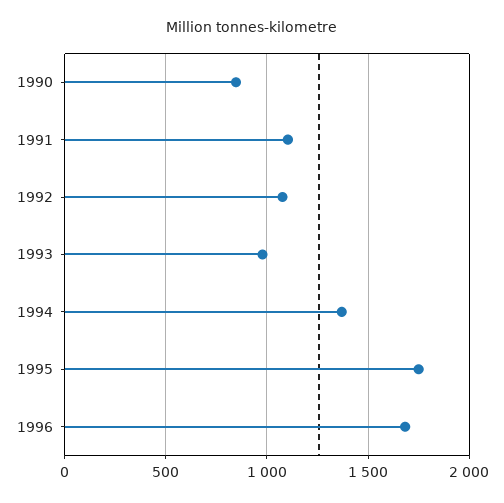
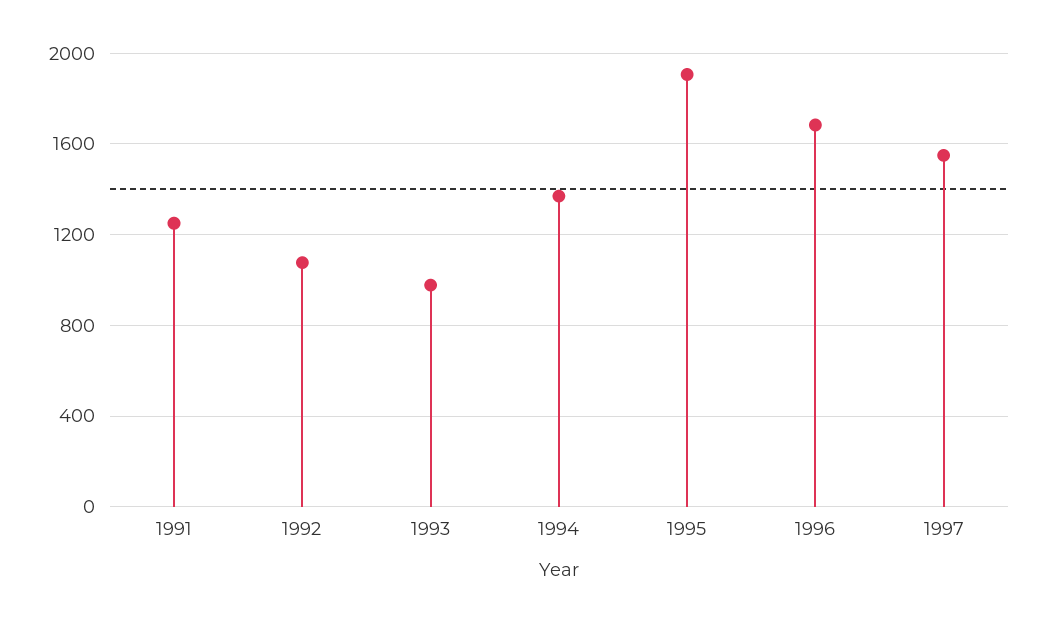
1990: 850 -> none
1991: 1100 -> 1250
1995: 1750 -> 1900
1997: none -> 1550

